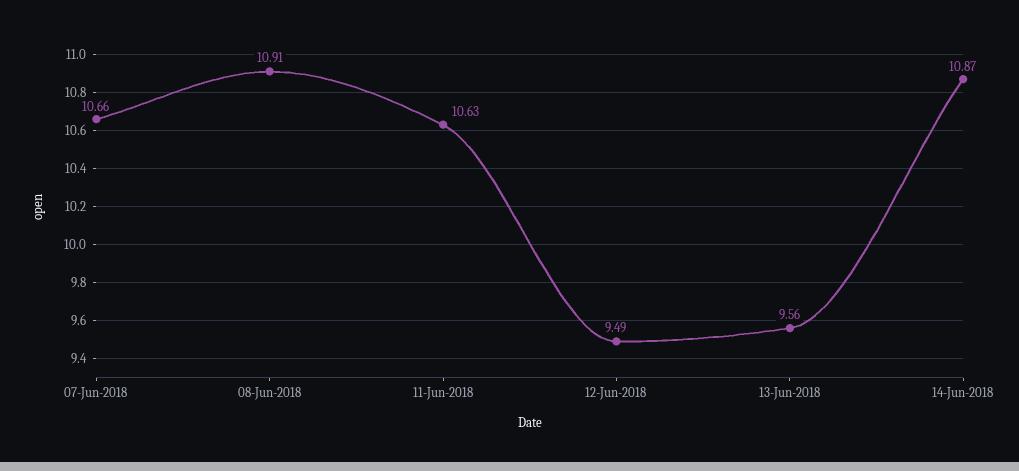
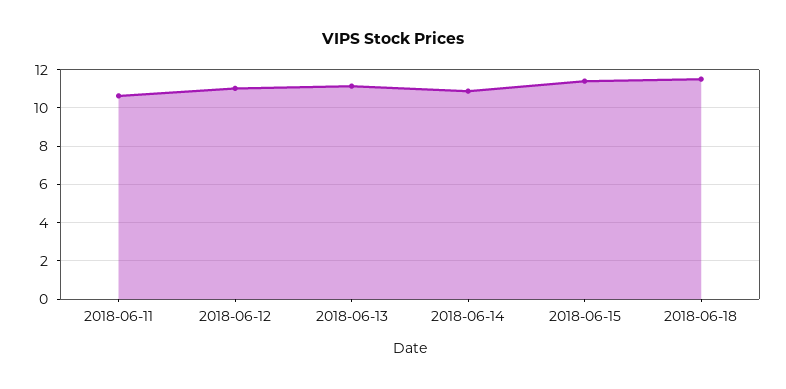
07-Jun-2018: 10.66 -> none
08-Jun-2018: 10.91 -> none
12-Jun-2018: 9.49 -> 11
13-Jun-2018: 9.56 -> 11
2018-06-15: none -> 11.5
2018-06-18: none -> 11.5

